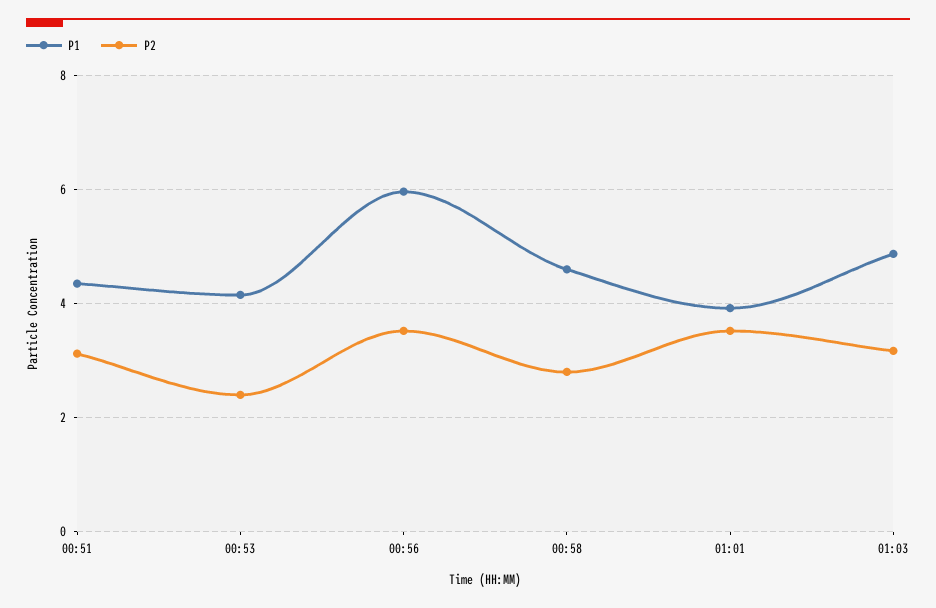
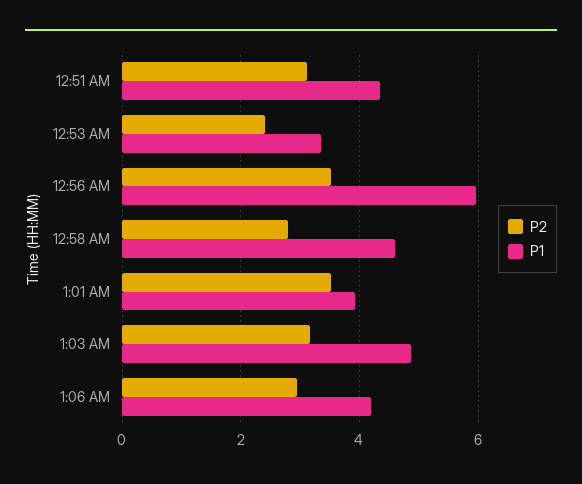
P1, 00:53: 4.2 -> 3.4
P2, 1:06 AM: none -> 3
P1, 1:06 AM: none -> 4.2

